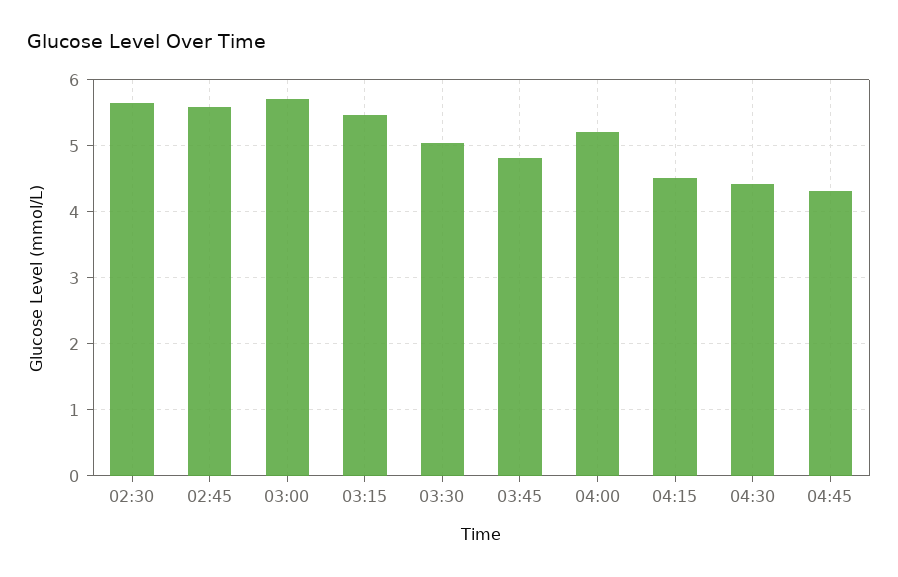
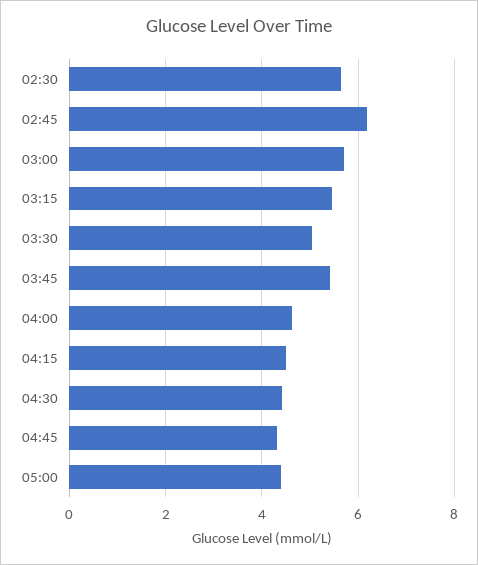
02:45: 5.6 -> 6.2
03:45: 4.8 -> 5.4
04:00: 5.2 -> 4.6
05:00: none -> 4.4

